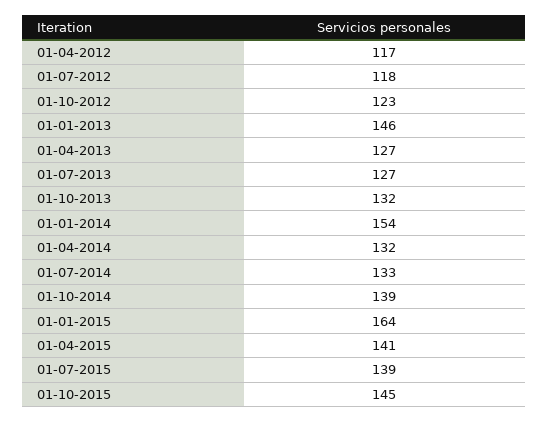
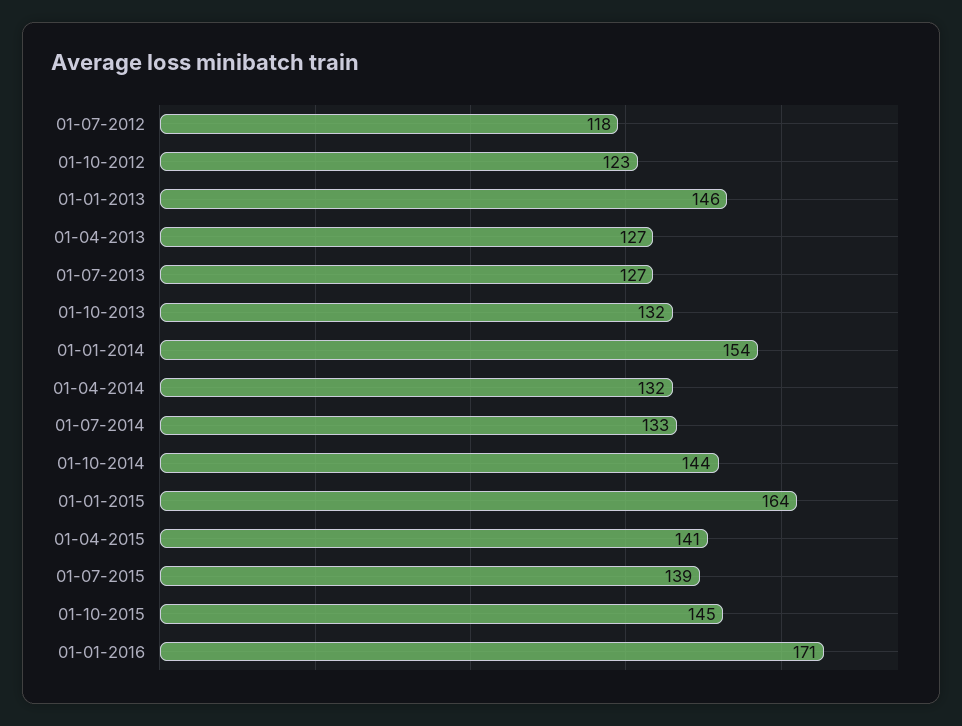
01-04-2012: 117 -> none
01-10-2014: 139 -> 144
01-01-2016: none -> 171

